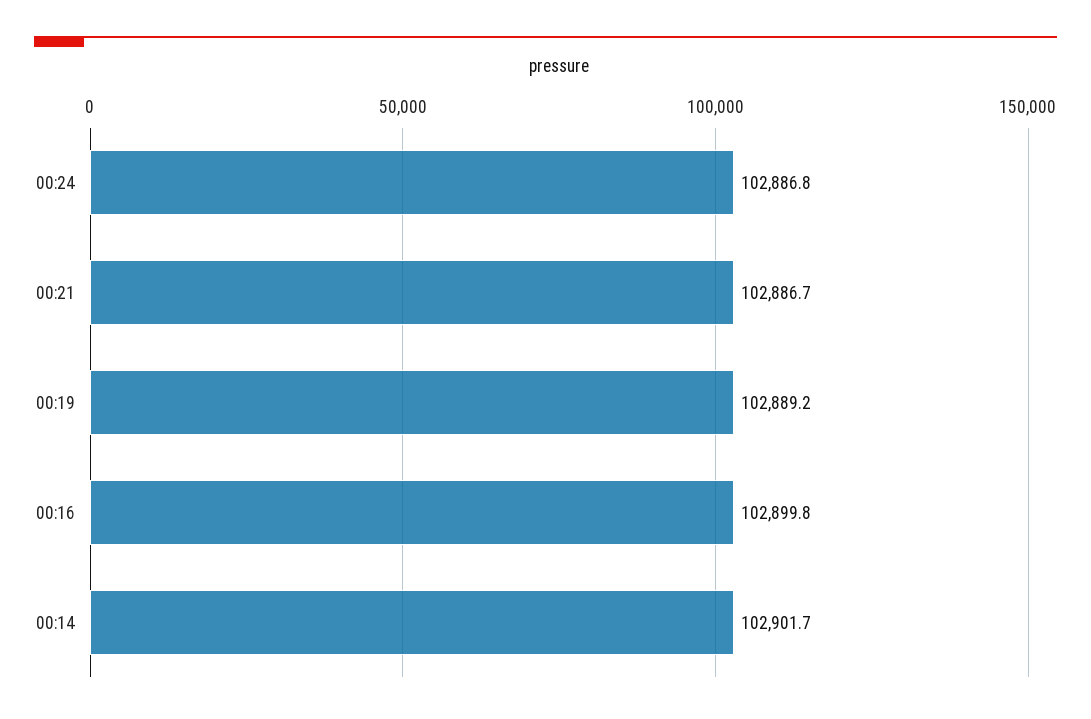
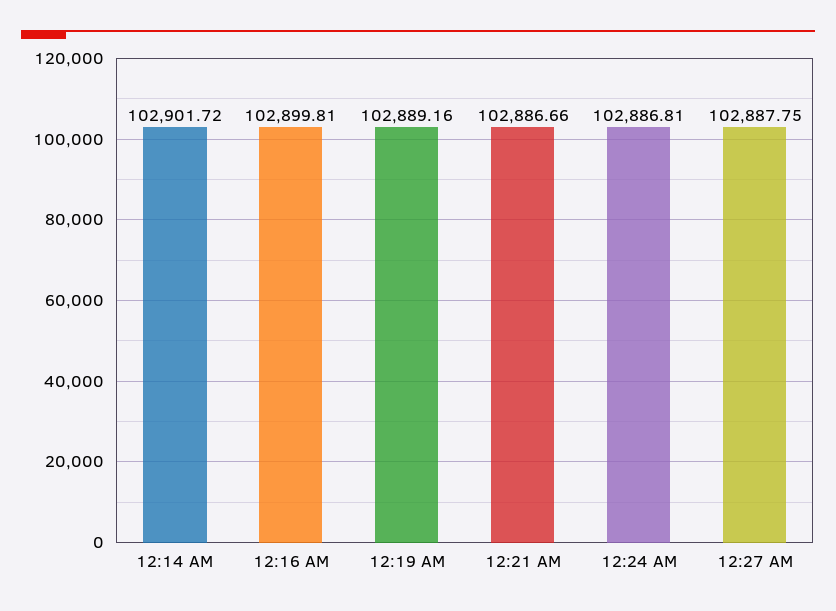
12:27 AM: none -> 102887.75

